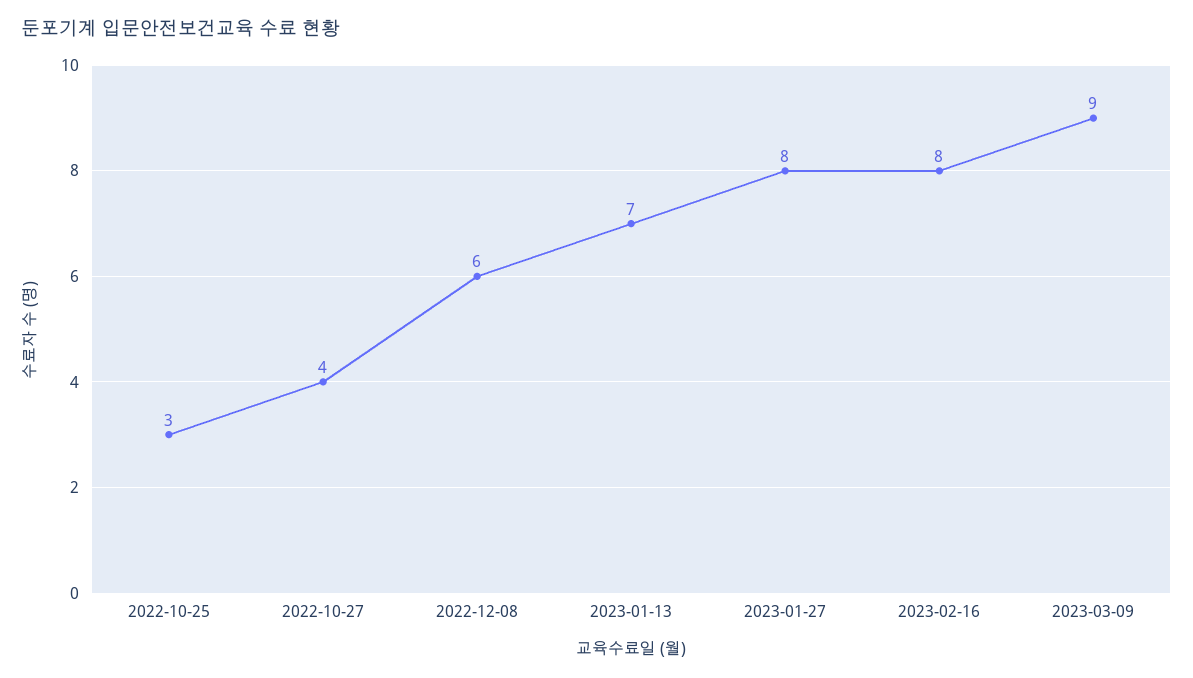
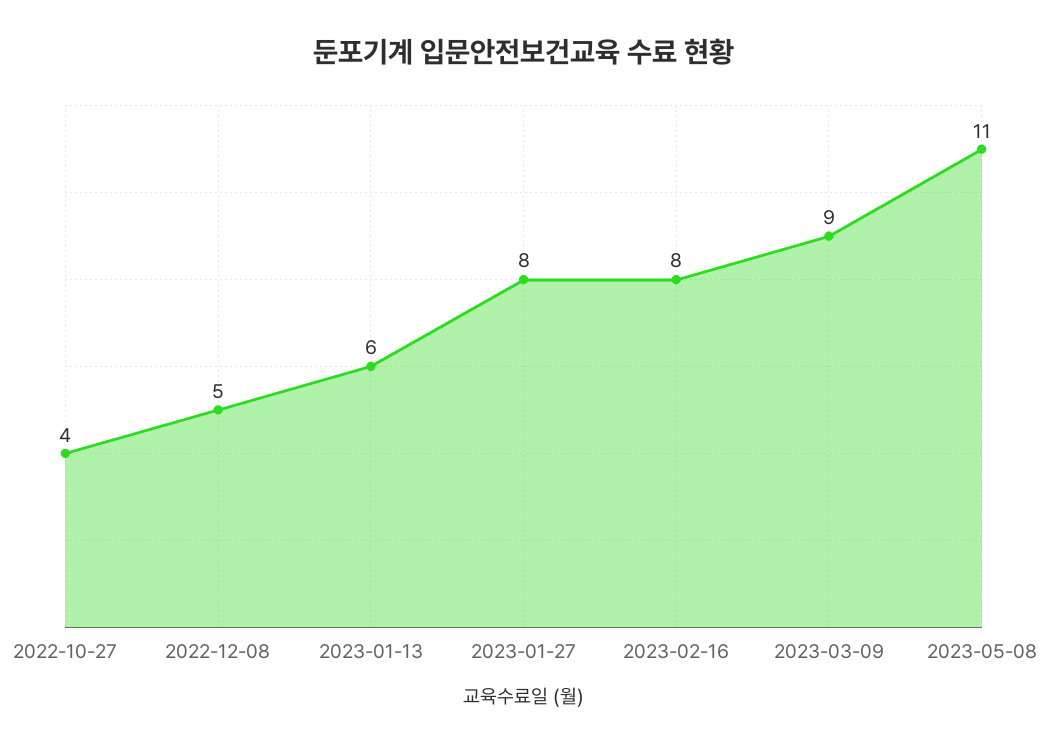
2022-10-25: 3 -> none
2022-12-08: 6 -> 5
2023-01-13: 7 -> 6
2023-05-08: none -> 11

